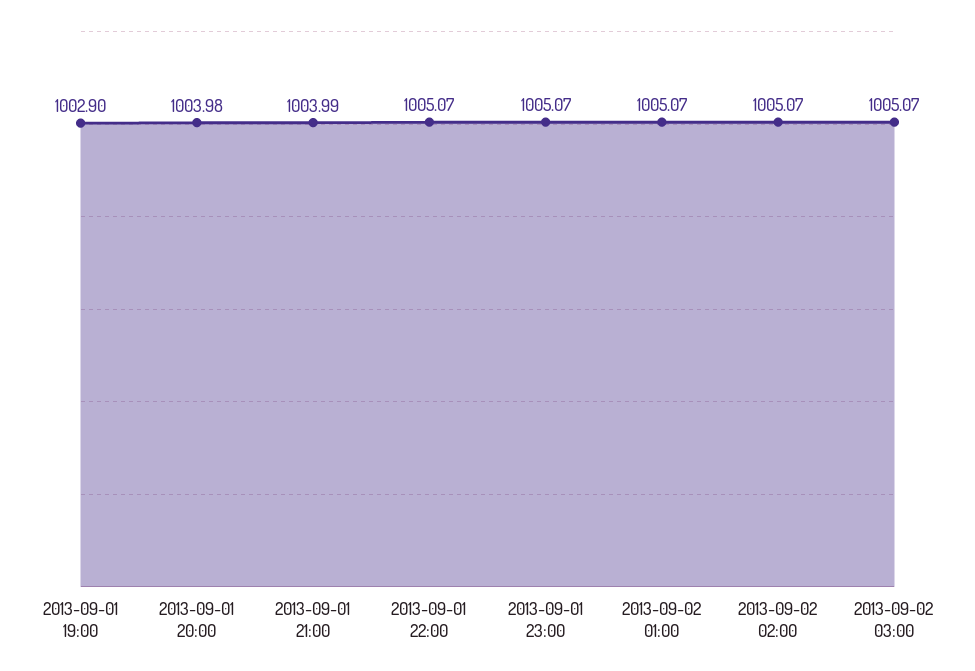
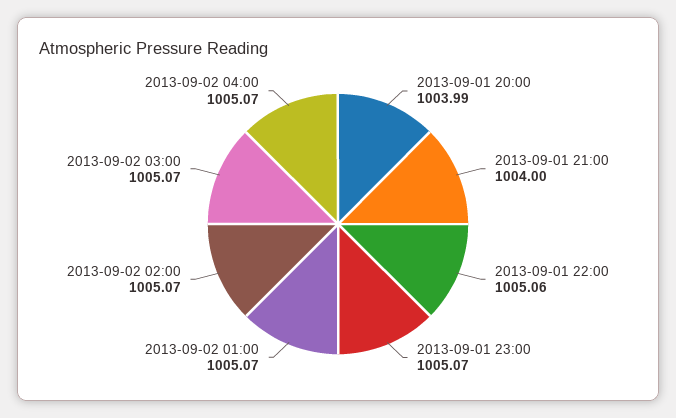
2013-09-01 19:00: 1002.9 -> none
2013-09-01 20:00: 1003.98 -> 1003.99
2013-09-01 21:00: 1003.99 -> 1004
2013-09-01 22:00: 1005.07 -> 1005.06
2013-09-02 04:00: none -> 1005.07

